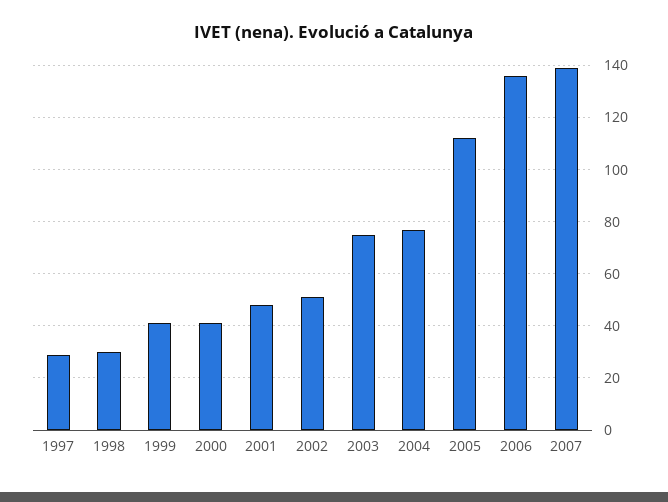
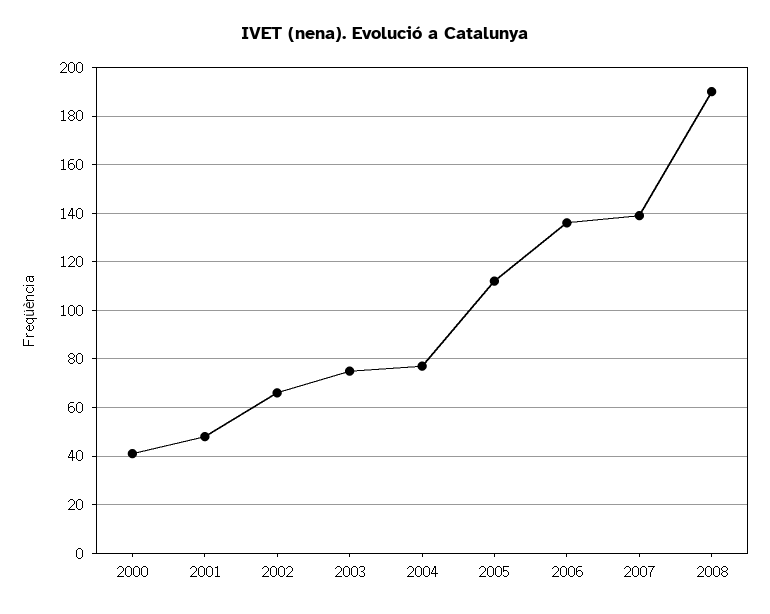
1997: 30 -> none
1998: 30 -> none
1999: 40 -> none
2002: 50 -> 65
2008: none -> 190

